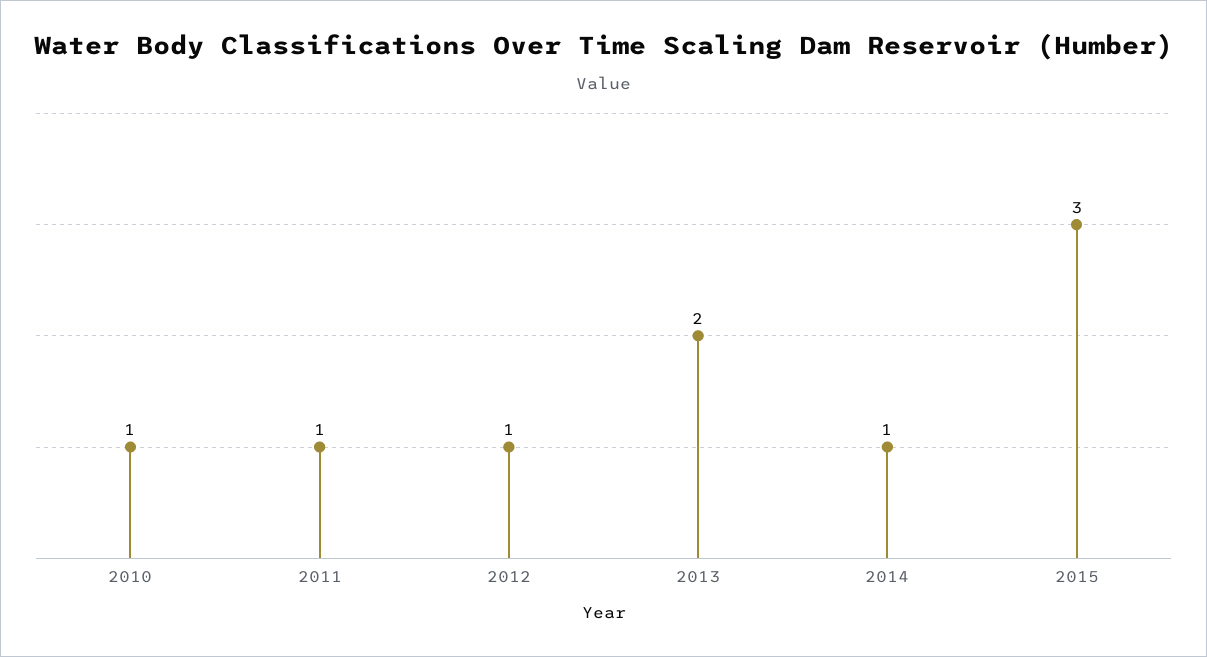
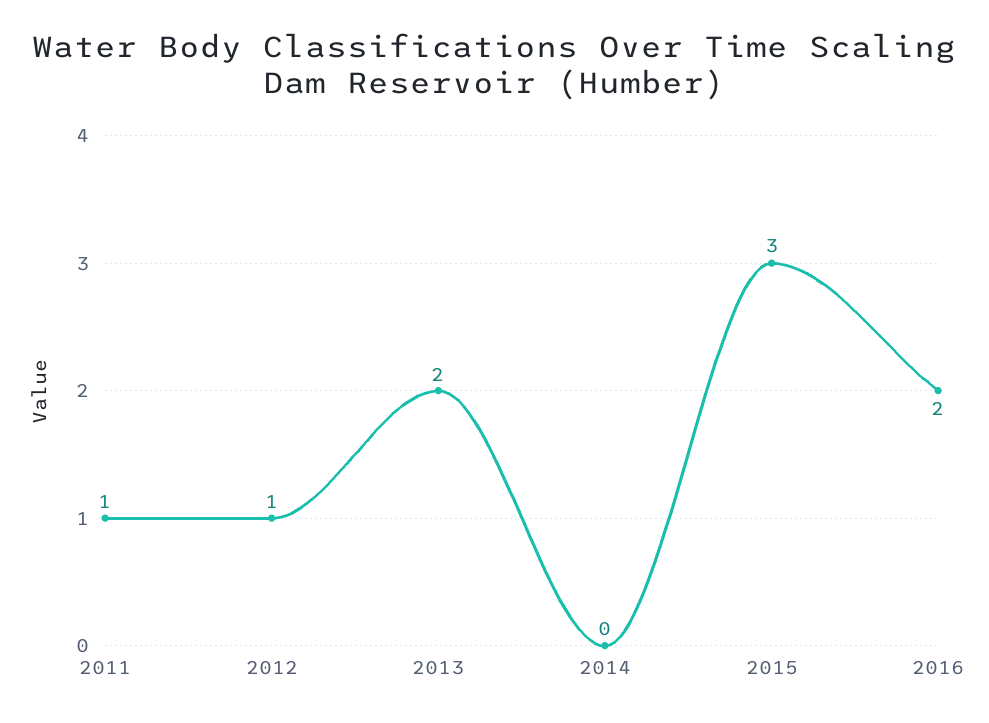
2010: 1 -> none
2014: 1 -> 0
2016: none -> 2

